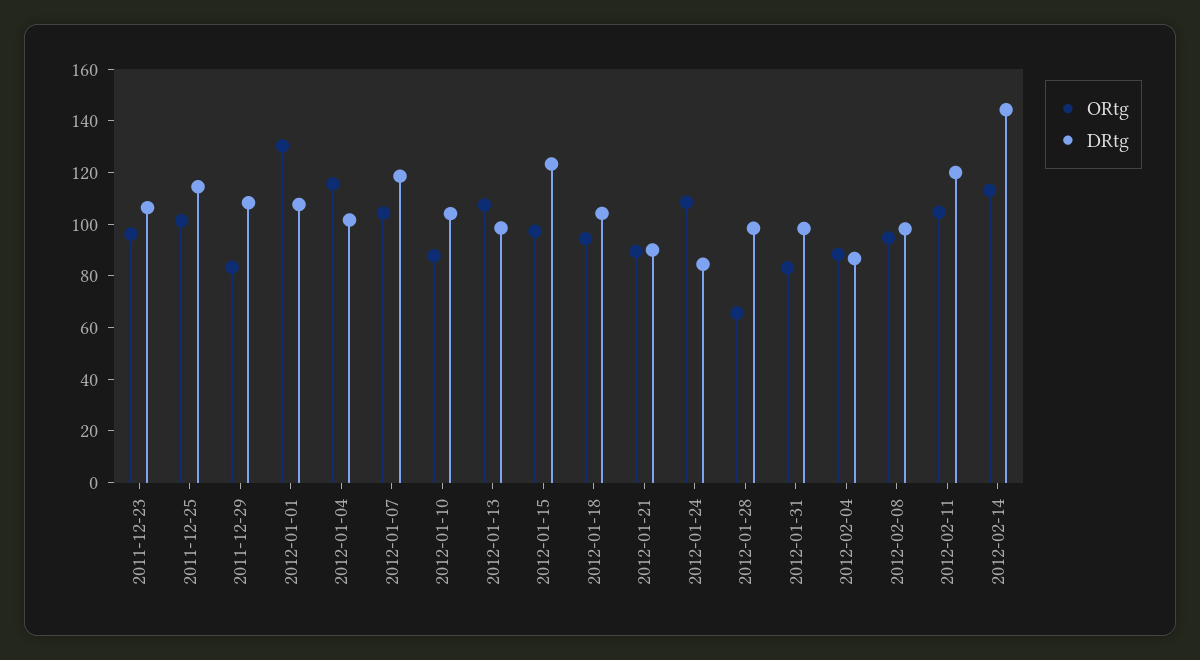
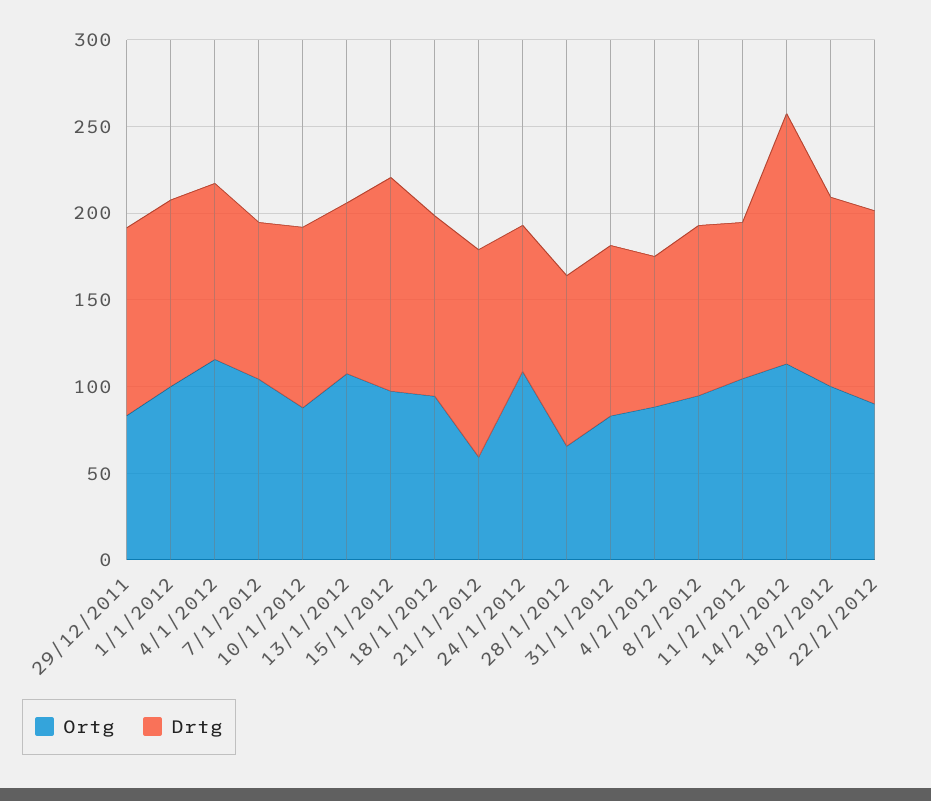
ORtg, 2011-12-23: 95 -> none
DRtg, 2011-12-23: 105 -> none
ORtg, 2011-12-25: 100 -> none
DRtg, 2011-12-25: 115 -> none
ORtg, 2012-01-01: 130 -> 100
DRtg, 2012-01-07: 120 -> 90
ORtg, 2012-01-21: 90 -> 60
DRtg, 2012-01-21: 90 -> 120
DRtg, 2012-02-11: 120 -> 90
ORtg, 18/2/2012: none -> 100
DRtg, 18/2/2012: none -> 110
ORtg, 22/2/2012: none -> 90
DRtg, 22/2/2012: none -> 110

